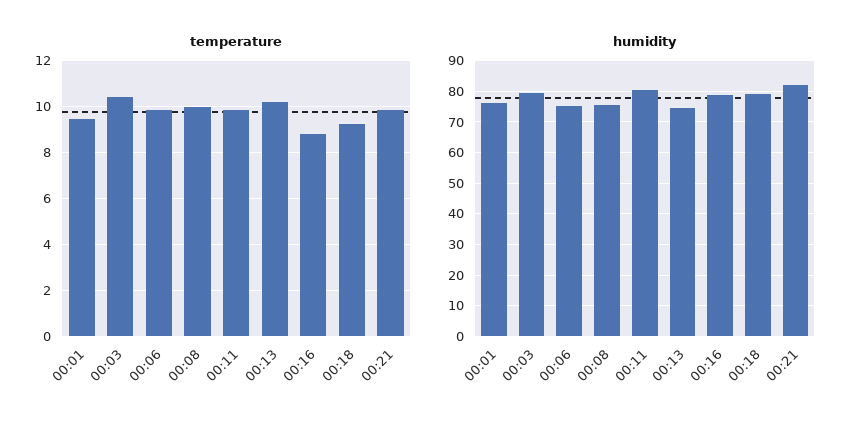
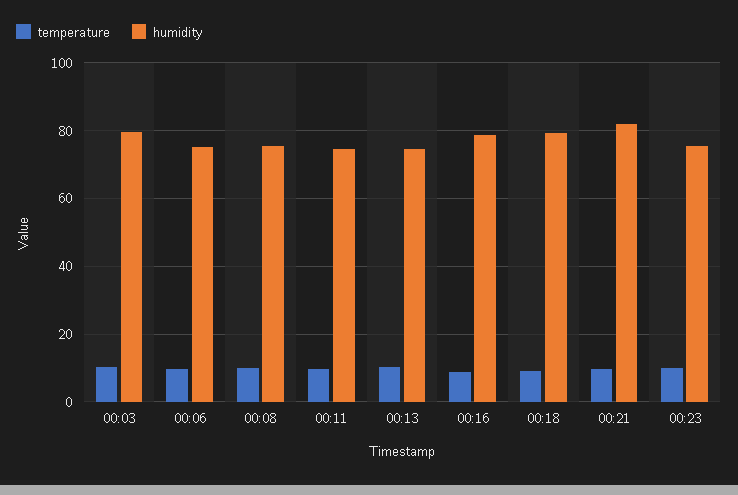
temperature, 00:01: 9.5 -> none
humidity, 00:01: 76 -> none
humidity, 00:11: 80 -> 74
temperature, 00:23: none -> 10
humidity, 00:23: none -> 76

